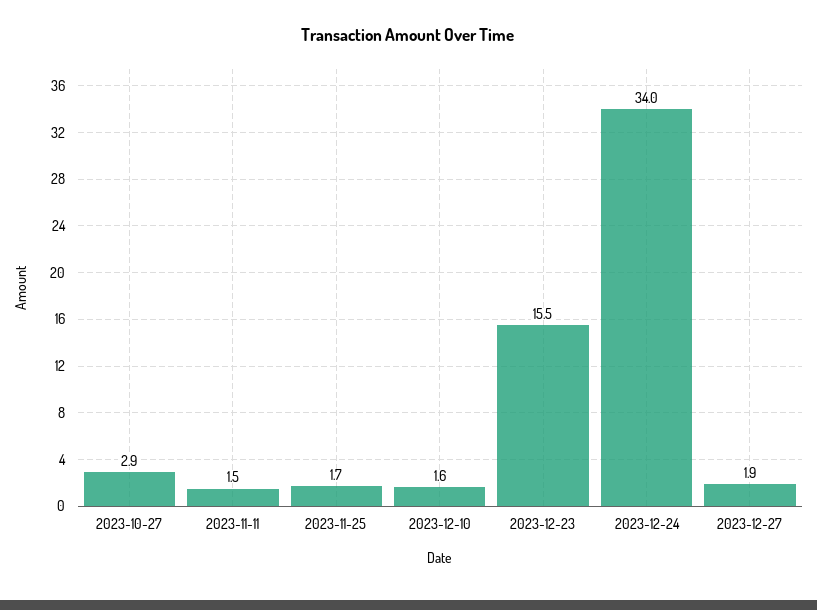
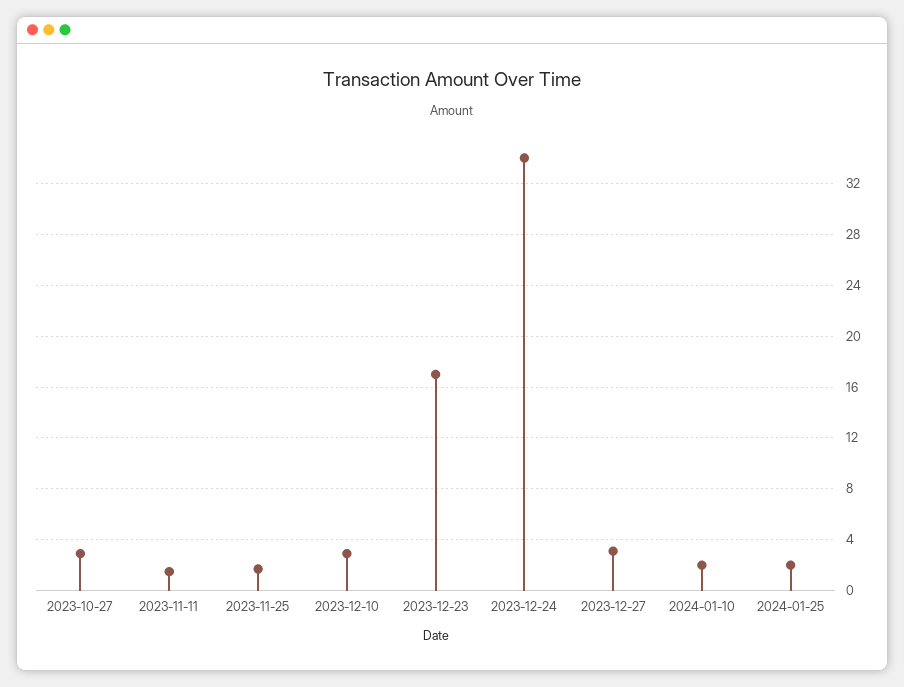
2023-12-10: 1.6 -> 3
2023-12-23: 15.5 -> 17
2023-12-27: 1.9 -> 3
2024-01-10: none -> 2
2024-01-25: none -> 2

